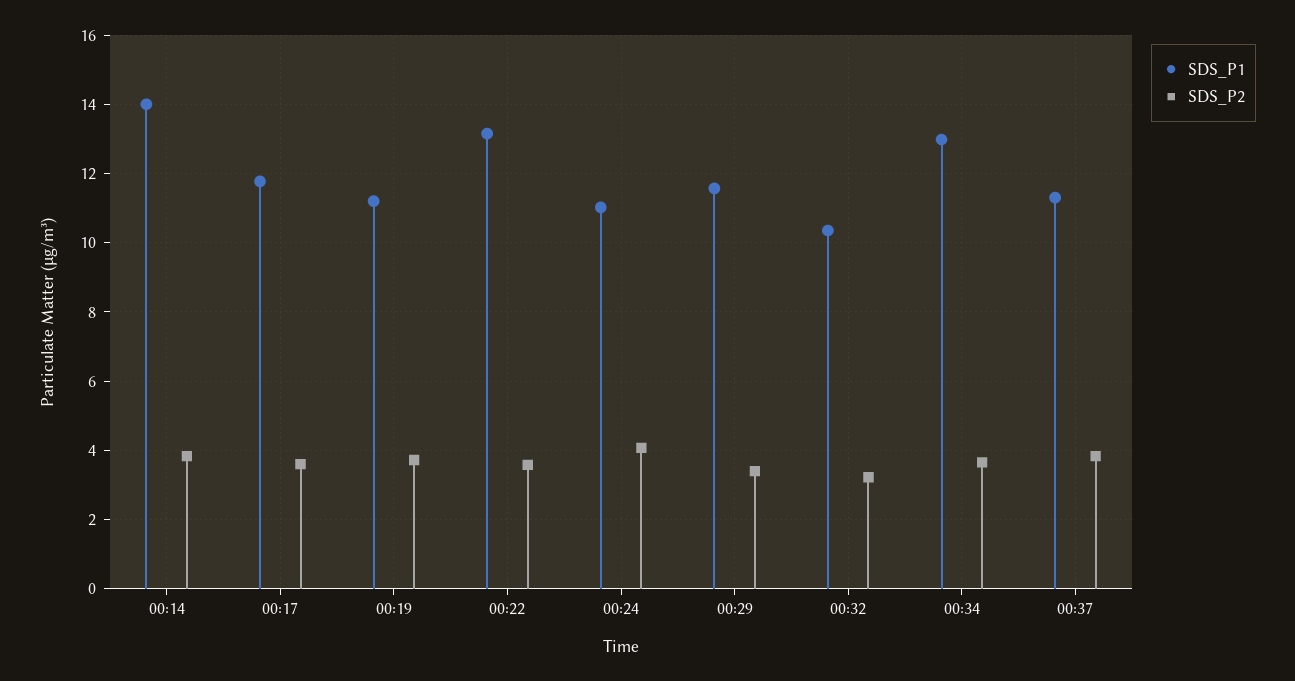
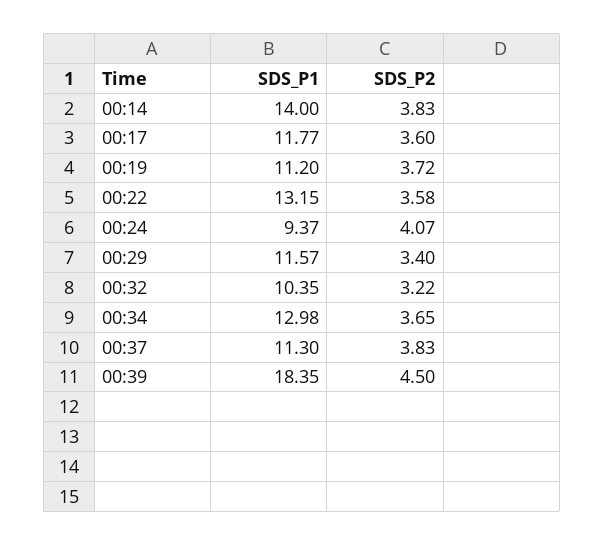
SDS_P1, 00:24: 11 -> 9.37
SDS_P1, 00:39: none -> 18.35
SDS_P2, 00:39: none -> 4.5

